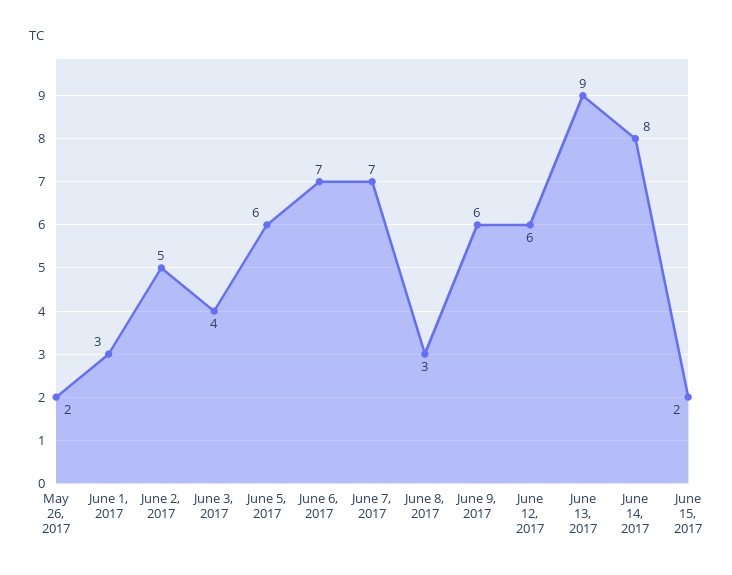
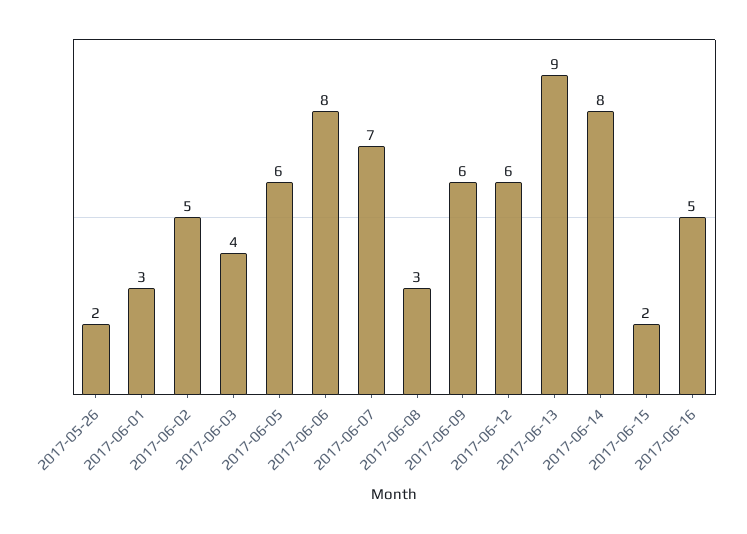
June 6, 2017: 7 -> 8
2017-06-16: none -> 5

